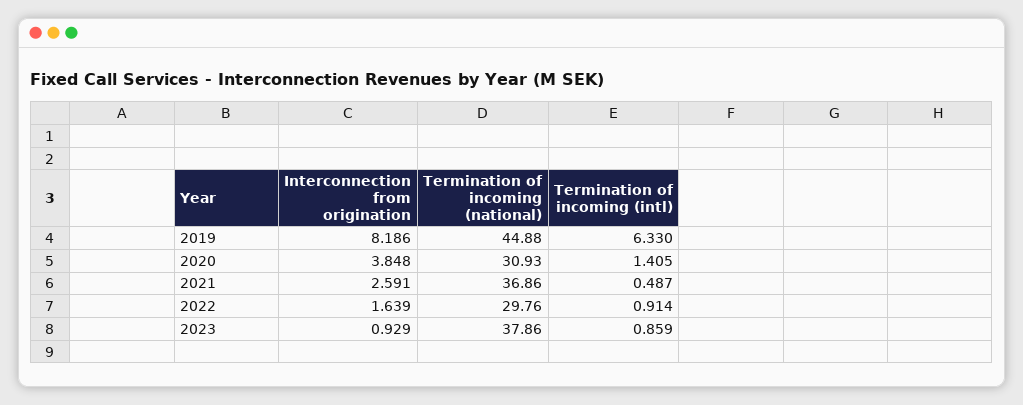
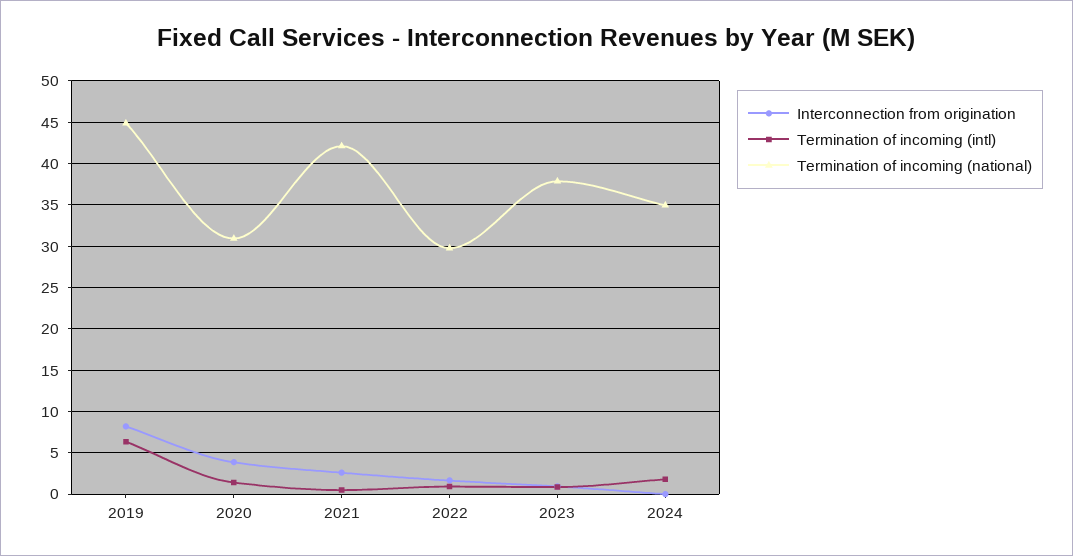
Termination of incoming (national), 2021: 36.86 -> 42
Interconnection from origination, 2024: none -> 0
Termination of incoming (intl), 2024: none -> 2
Termination of incoming (national), 2024: none -> 35

